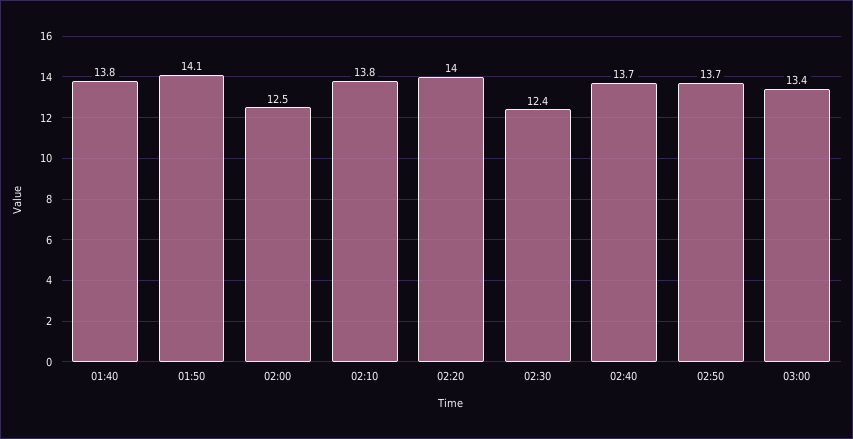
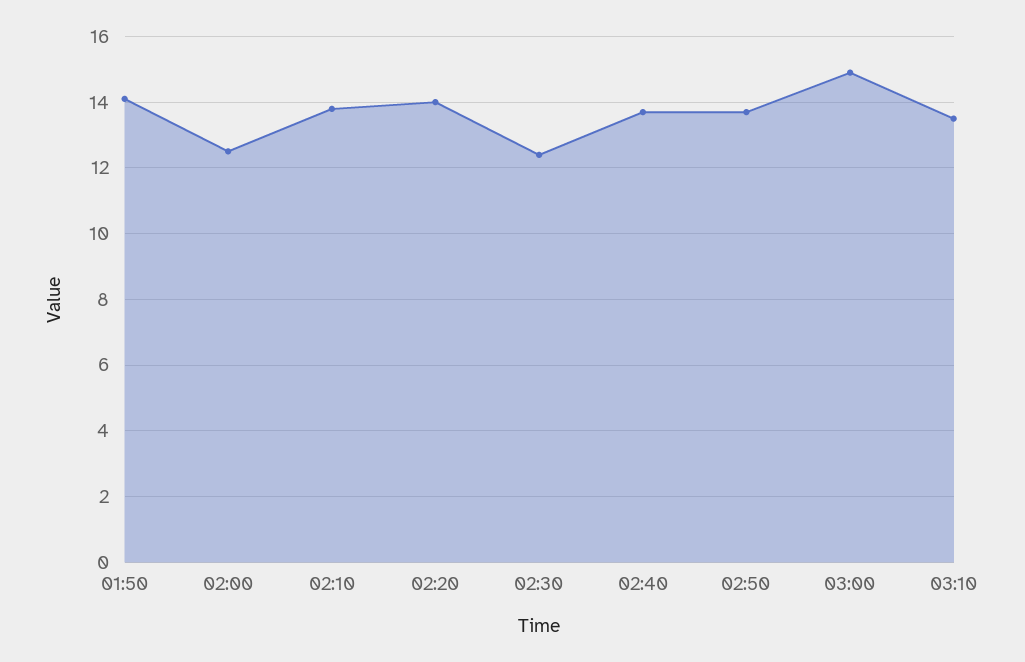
01:40: 13.8 -> none
03:00: 13.4 -> 15
03:10: none -> 13.5

